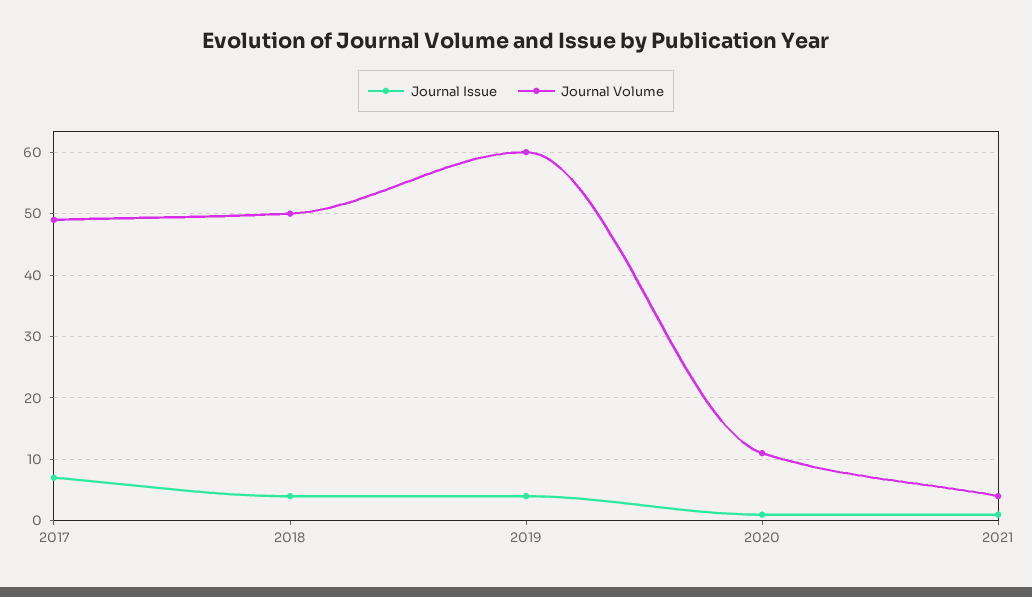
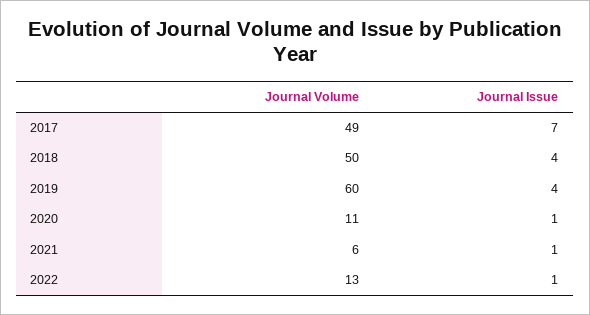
Journal Volume, 2021: 4 -> 6
Journal Volume, 2022: none -> 13
Journal Issue, 2022: none -> 1

